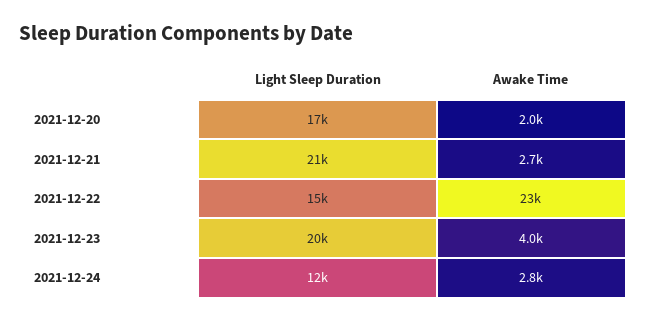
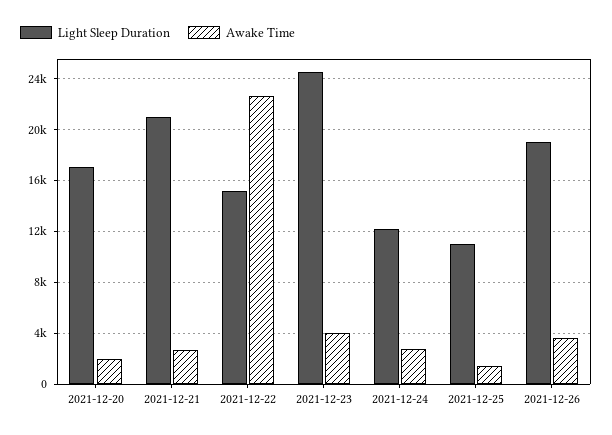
Light Sleep Duration, 2021-12-23: 20000 -> 24500
Light Sleep Duration, 2021-12-25: none -> 11000
Awake Time, 2021-12-25: none -> 1500
Light Sleep Duration, 2021-12-26: none -> 19000
Awake Time, 2021-12-26: none -> 3500

